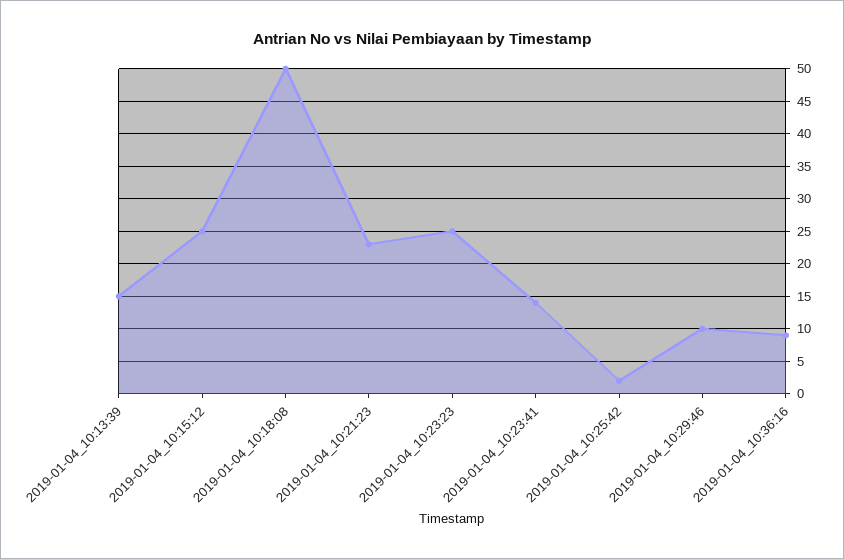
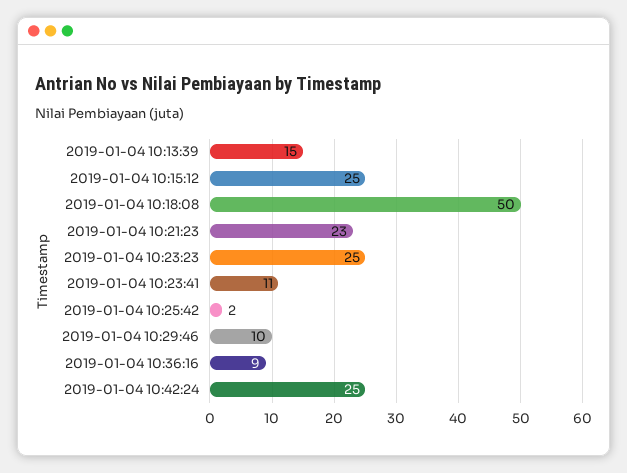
2019-01-04_10:23:41: 14 -> 11
2019-01-04 10:42:24: none -> 25

